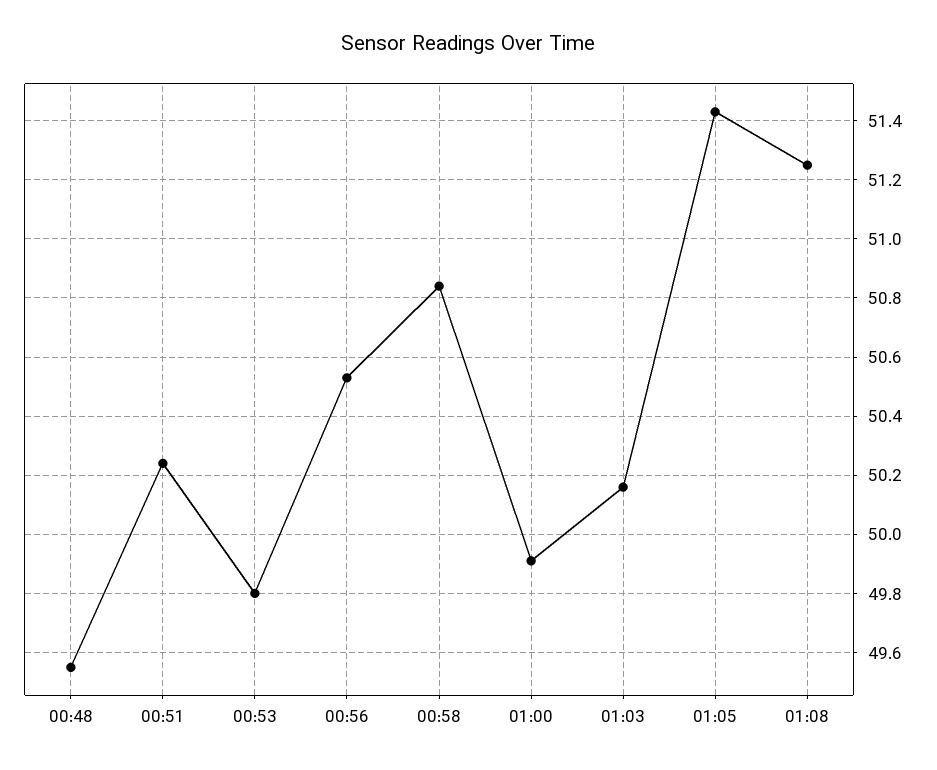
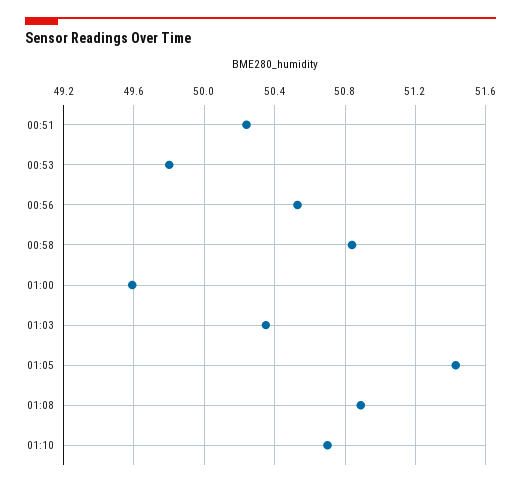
00:48: 49.55 -> none
01:00: 49.9 -> 49.6
01:03: 50.15 -> 50.35
01:08: 51.25 -> 50.9
01:10: none -> 50.7

